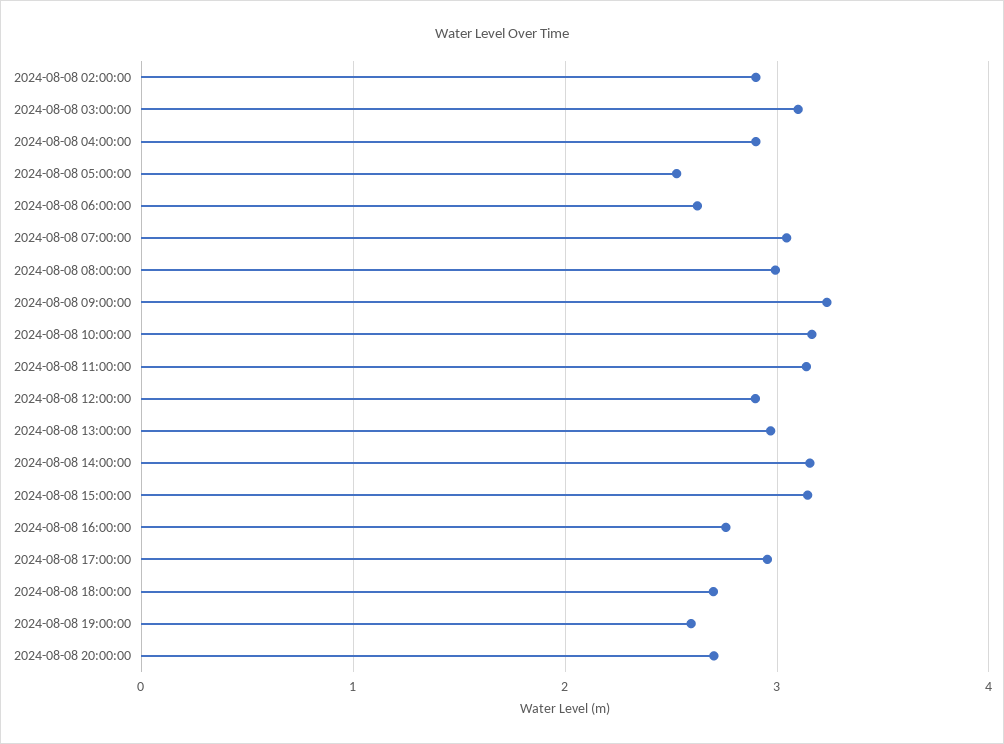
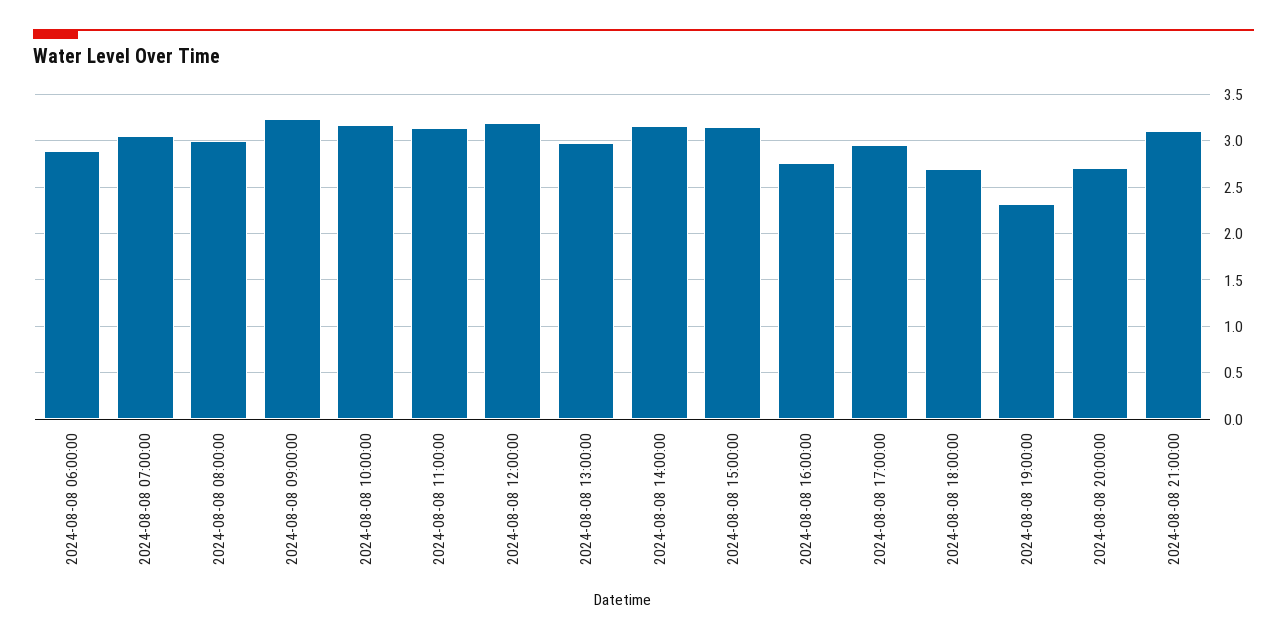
2024-08-08 02:00:00: 2.9 -> none
2024-08-08 03:00:00: 3.1 -> none
2024-08-08 04:00:00: 2.9 -> none
2024-08-08 05:00:00: 2.5 -> none
2024-08-08 06:00:00: 2.6 -> 2.9
2024-08-08 12:00:00: 2.9 -> 3.2
2024-08-08 19:00:00: 2.6 -> 2.3
2024-08-08 21:00:00: none -> 3.1

